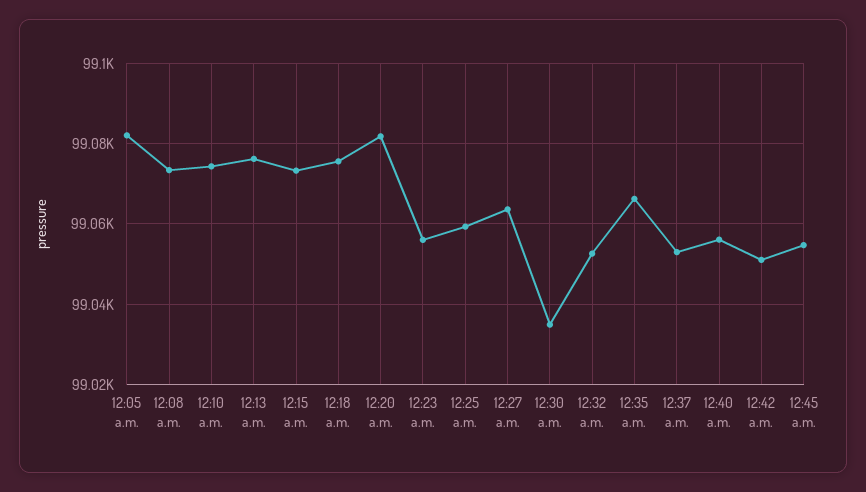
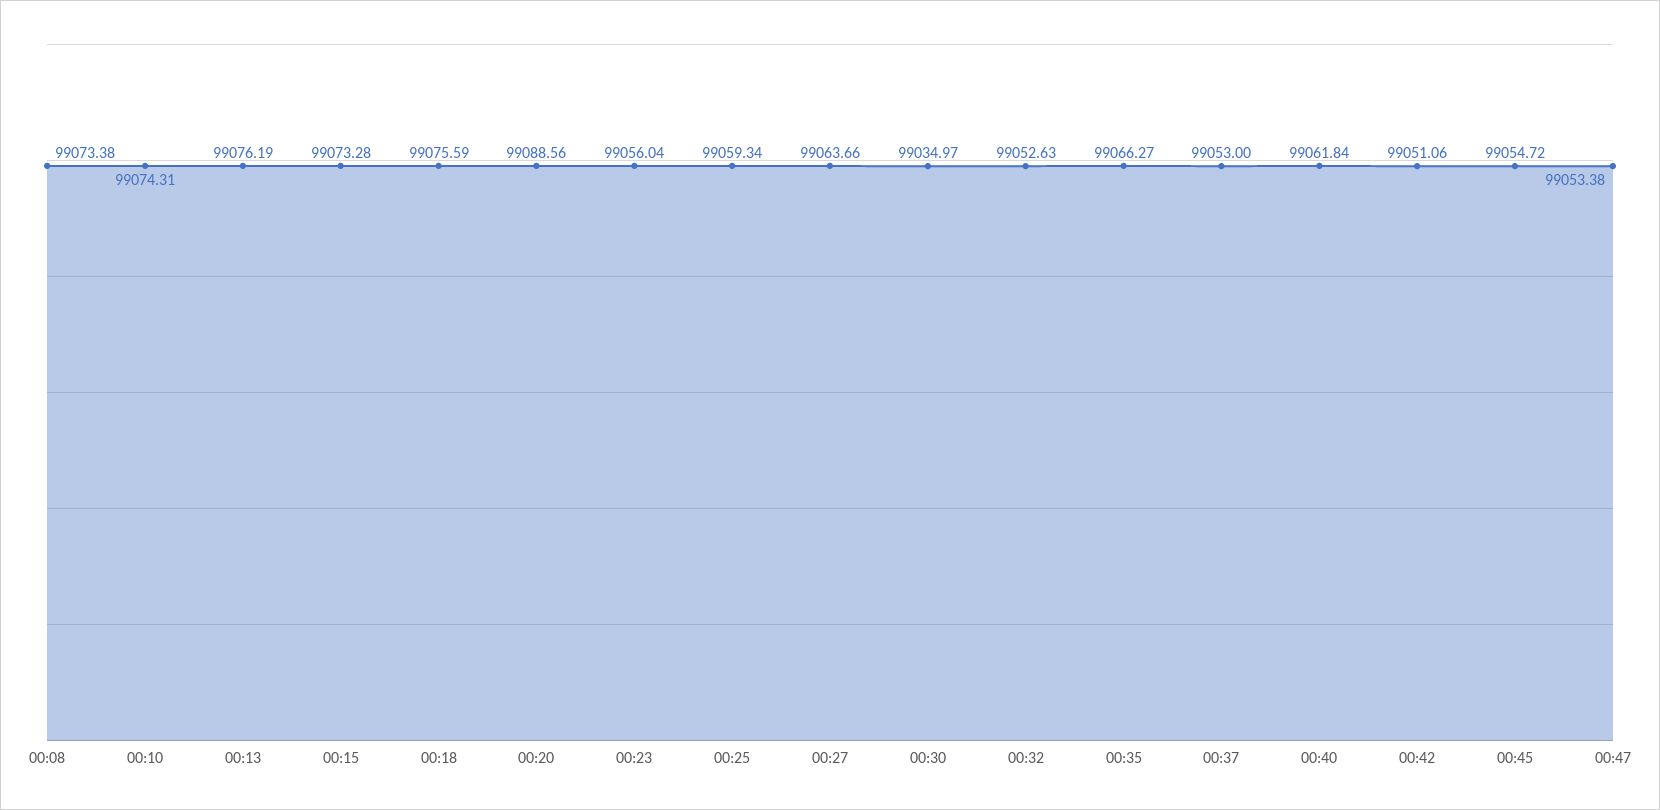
12:05 a.m.: 99082 -> none
12:20 a.m.: 99082 -> 99088.56
12:40 a.m.: 99056 -> 99061.84
00:47: none -> 99053.38

